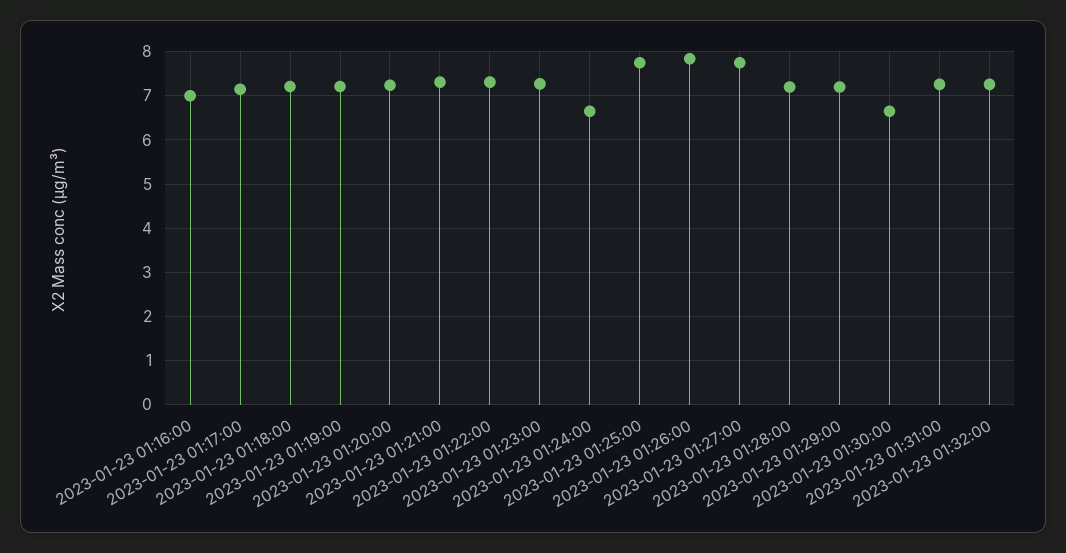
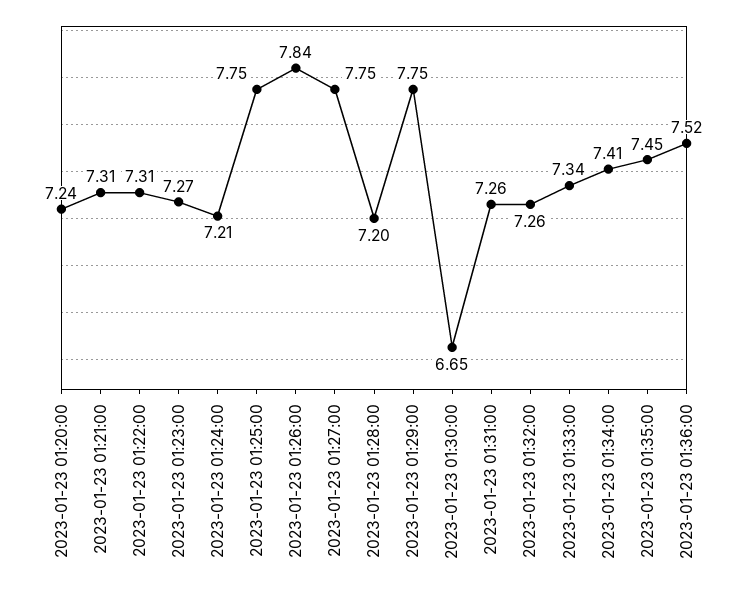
2023-01-23 01:16:00: 7 -> none
2023-01-23 01:17:00: 7.2 -> none
2023-01-23 01:18:00: 7.2 -> none
2023-01-23 01:19:00: 7.2 -> none
2023-01-23 01:24:00: 6.6 -> 7.21
2023-01-23 01:29:00: 7.2 -> 7.75
2023-01-23 01:33:00: none -> 7.34
2023-01-23 01:34:00: none -> 7.41
2023-01-23 01:35:00: none -> 7.45
2023-01-23 01:36:00: none -> 7.52

